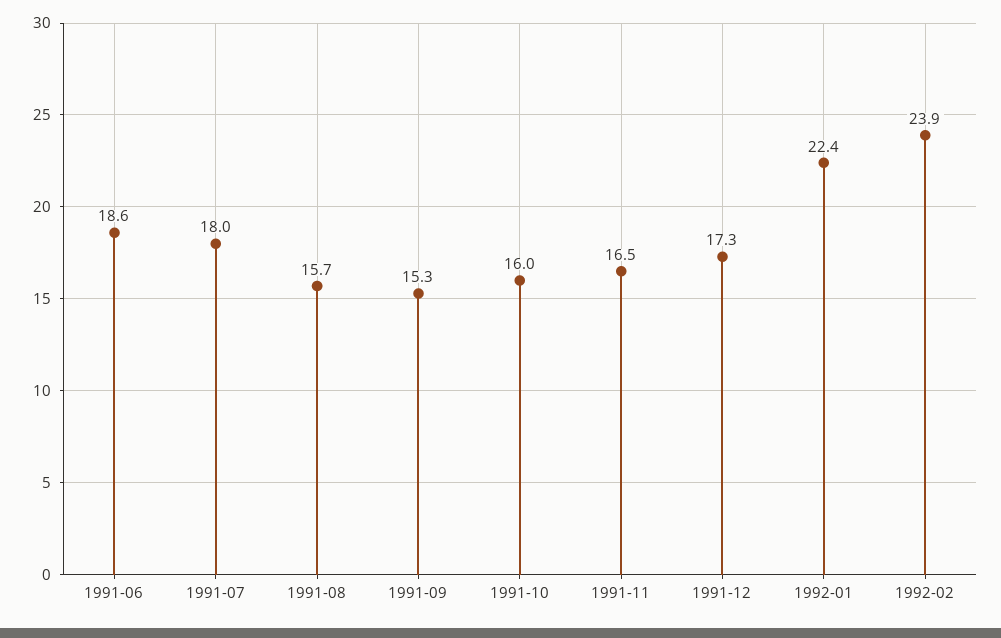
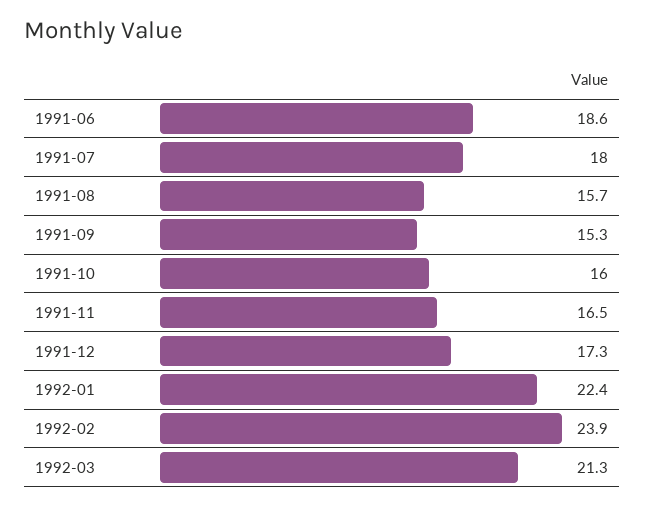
1992-03: none -> 21.3

